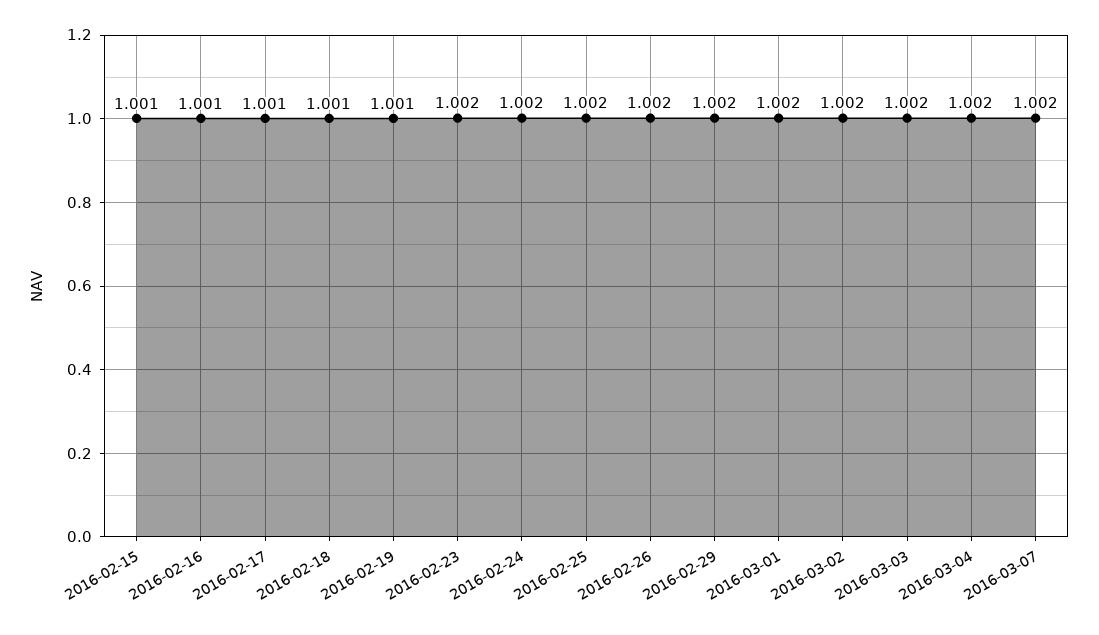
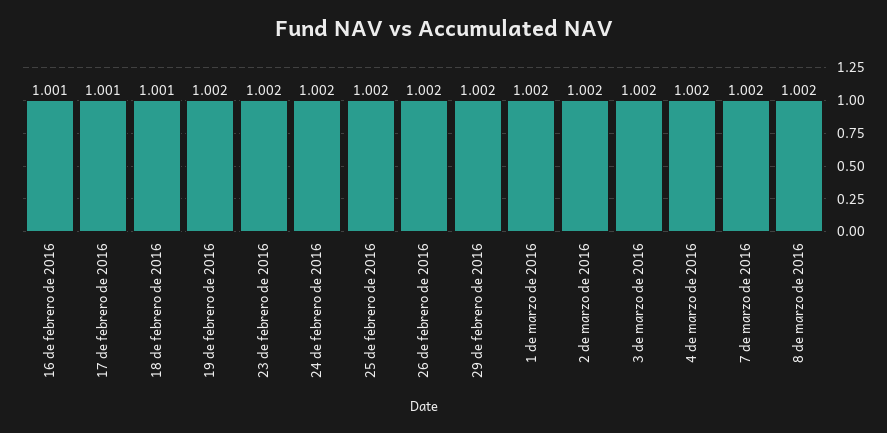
2016-02-15: 1.001 -> none
2016-02-19: 1.001 -> 1.002
8 de marzo de 2016: none -> 1.002

